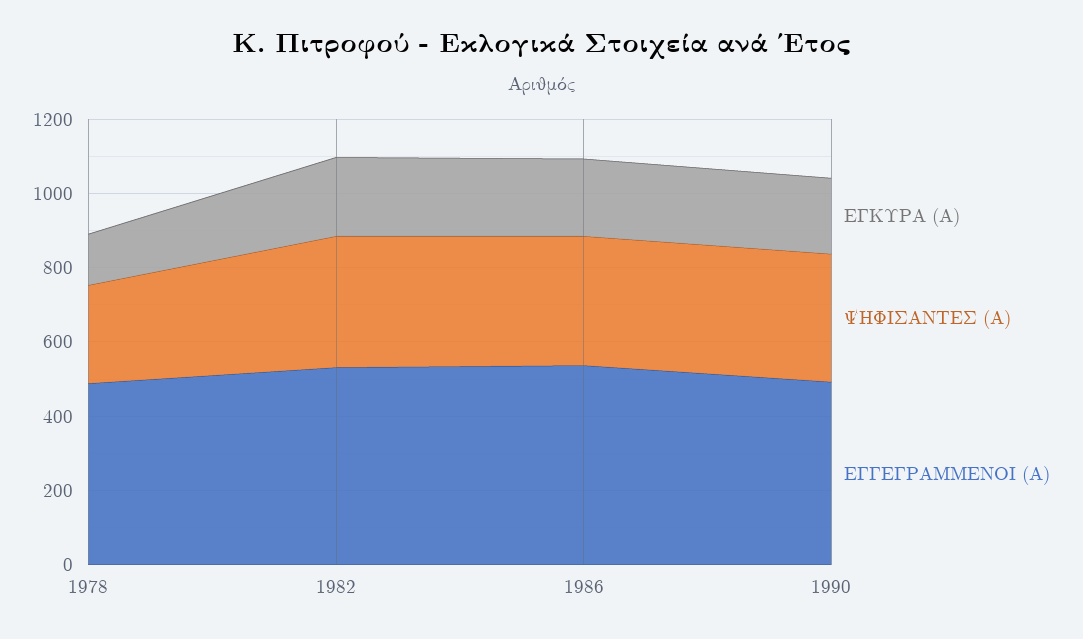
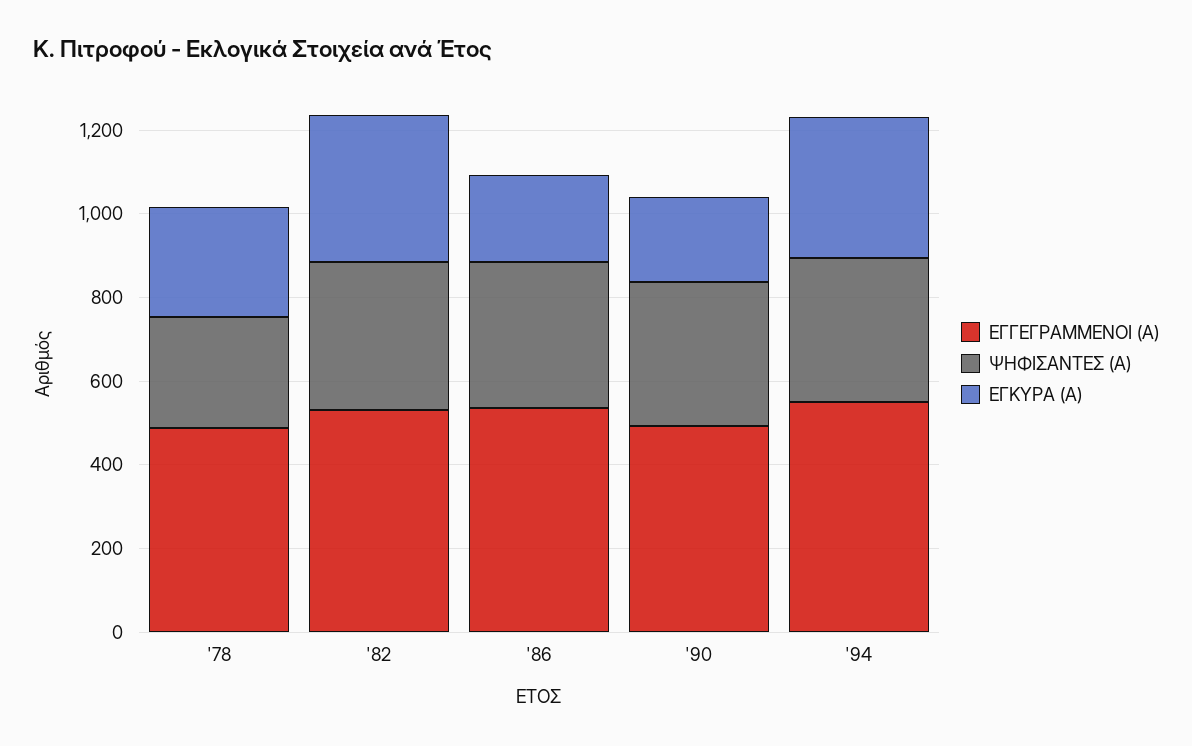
ΕΓΚΥΡΑ (Α), 1978: 150 -> 250
ΕΓΚΥΡΑ (Α), 1982: 200 -> 350
ΕΓΓΕΓΡΑΜΜΕΝΟΙ (Α), '94: none -> 550
ΨΗΦΙΣΑΝΤΕΣ (Α), '94: none -> 350
ΕΓΚΥΡΑ (Α), '94: none -> 350

